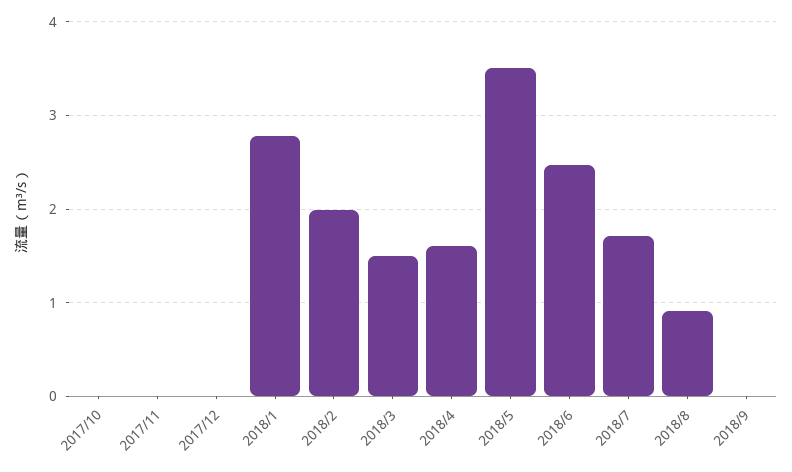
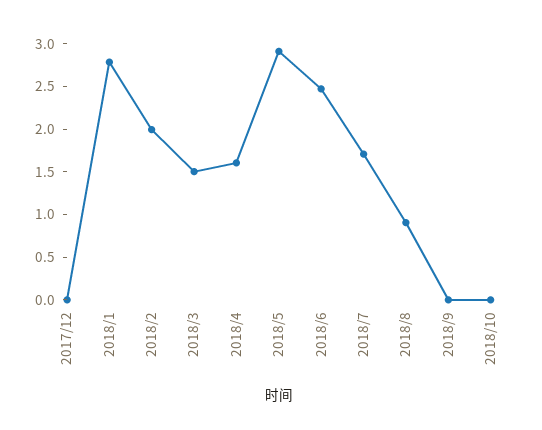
2017/10: 0 -> none
2017/11: 0 -> none
2018/5: 3.5 -> 2.9
2018/10: none -> 0

